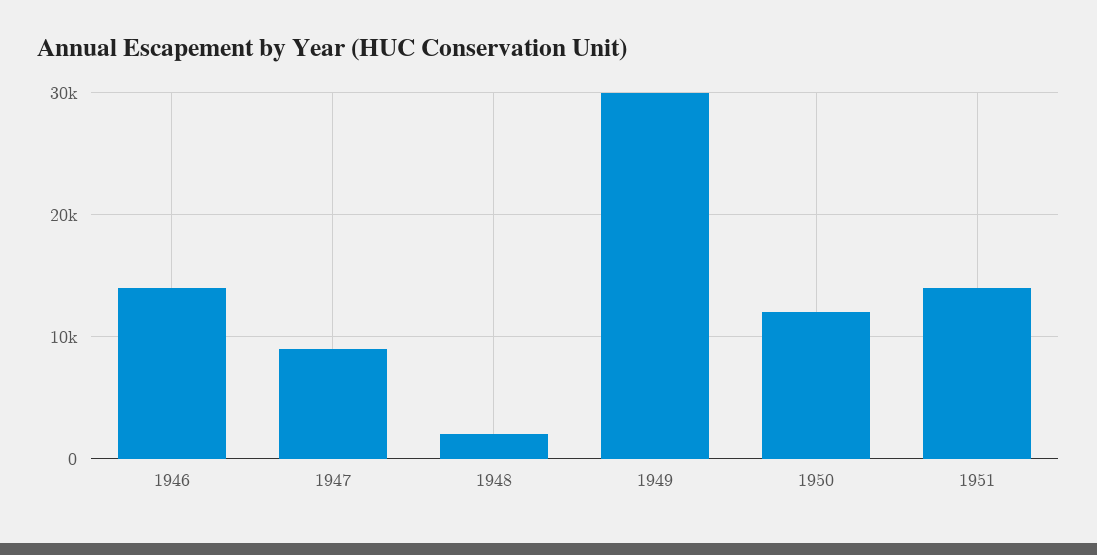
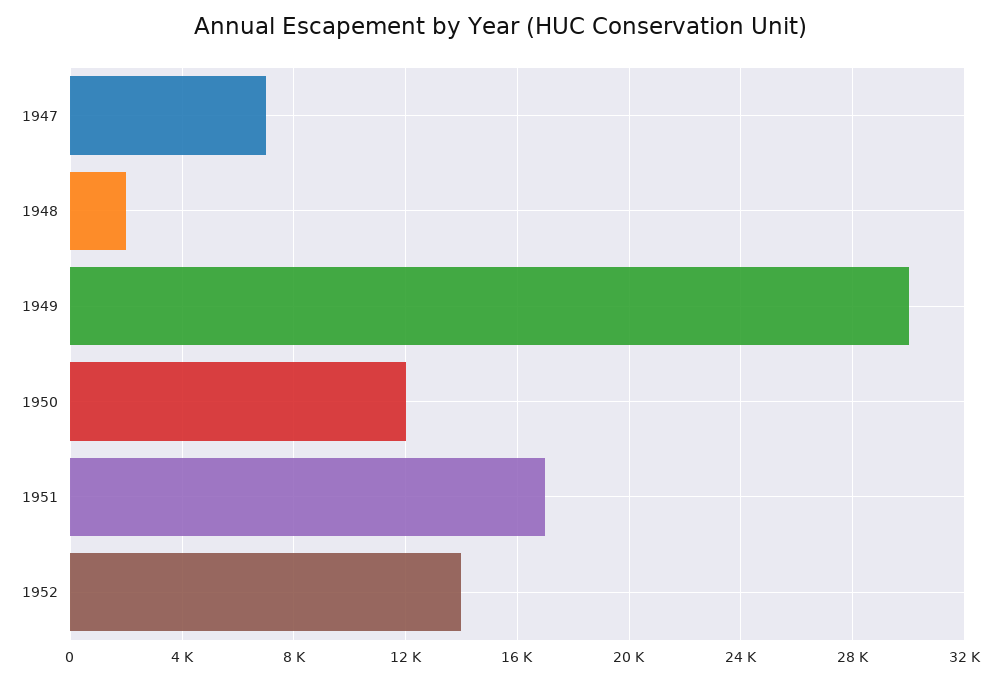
1946: 14000 -> none
1947: 9000 -> 7000
1951: 14000 -> 17000
1952: none -> 14000

